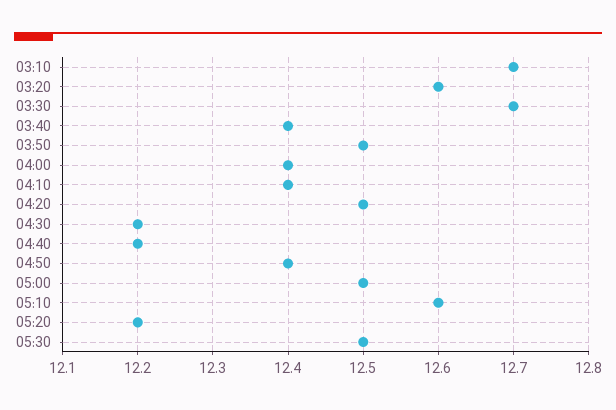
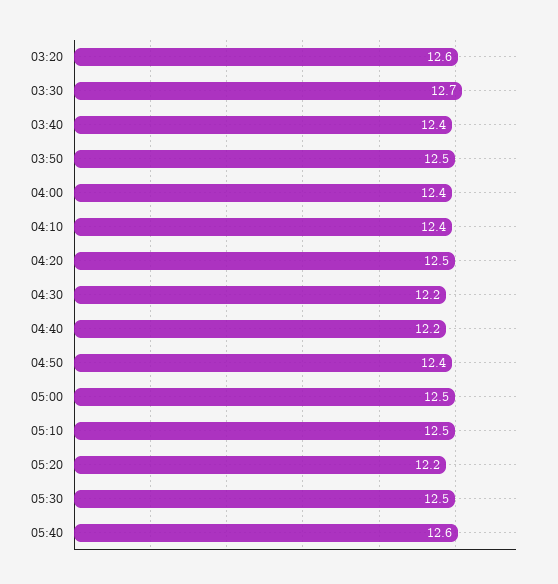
03:10: 12.7 -> none
05:10: 12.6 -> 12.5
05:40: none -> 12.6

